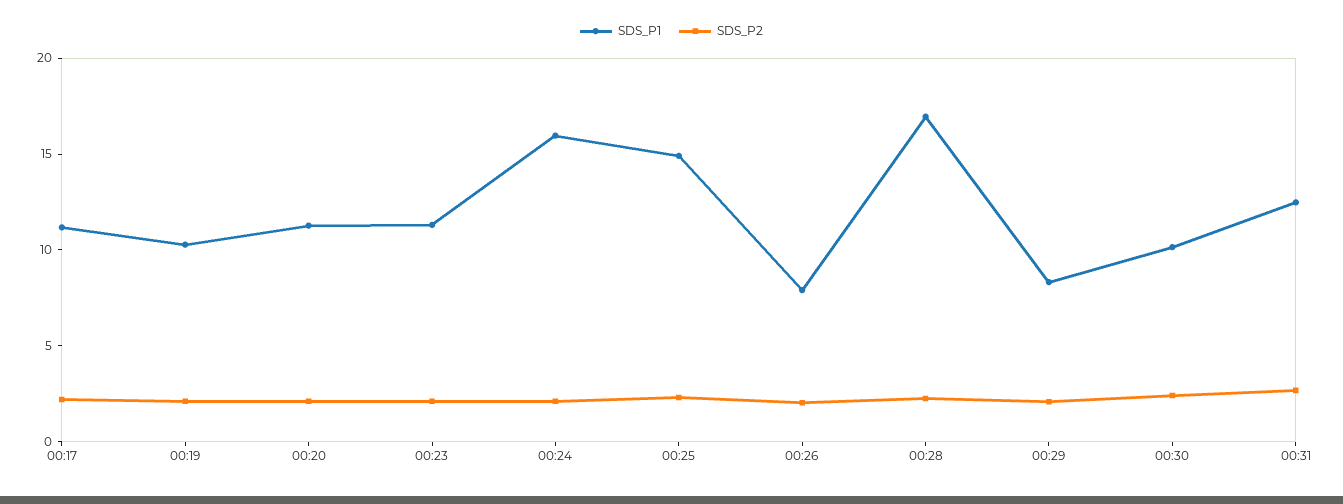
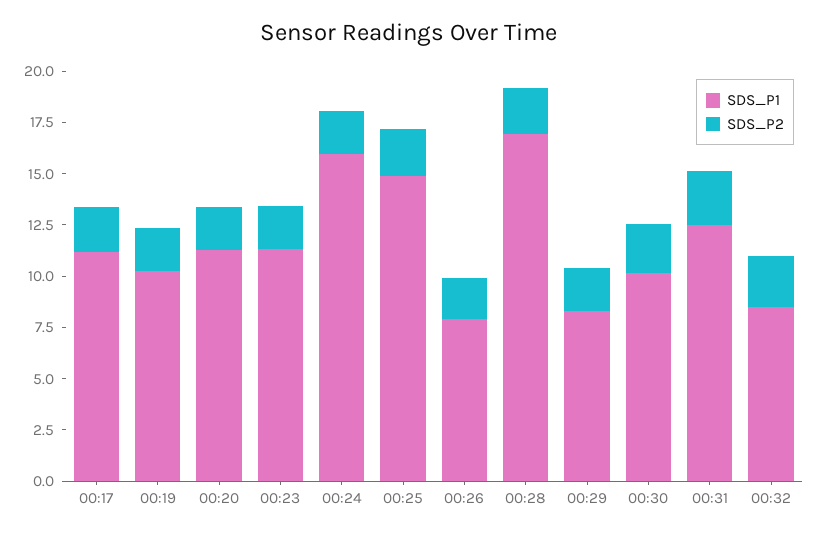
SDS_P1, 00:32: none -> 8.5
SDS_P2, 00:32: none -> 2.5

